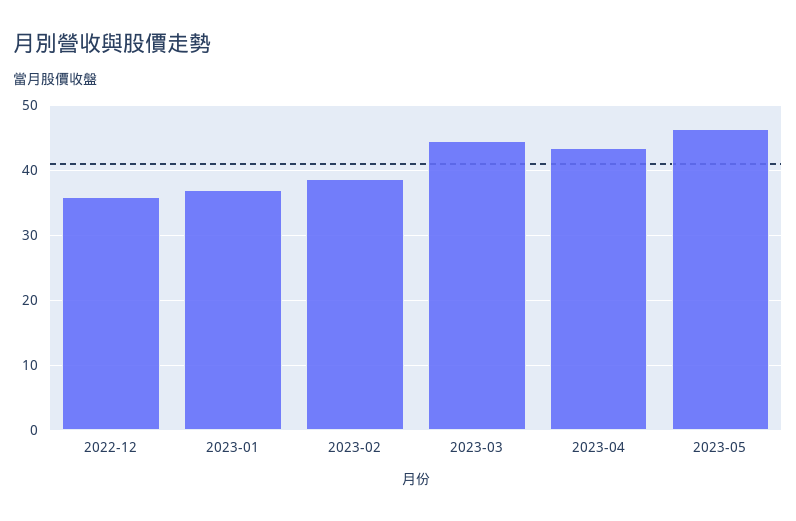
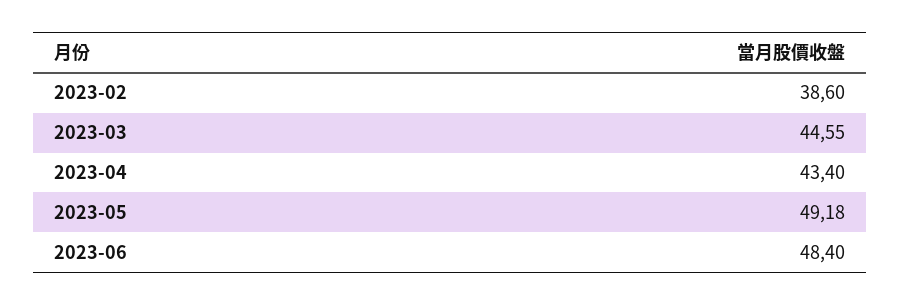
2022-12: 36 -> none
2023-01: 37 -> none
2023-05: 46 -> 49.18
2023-06: none -> 48.4

